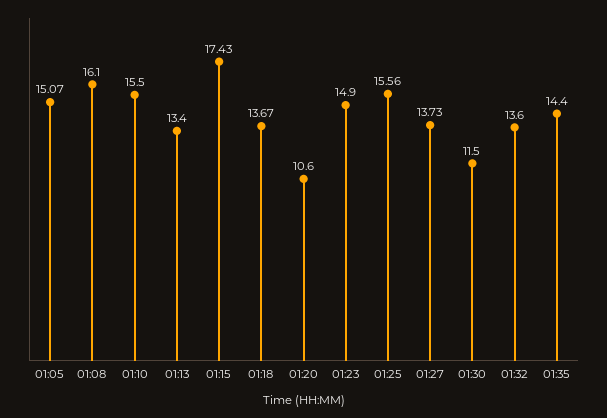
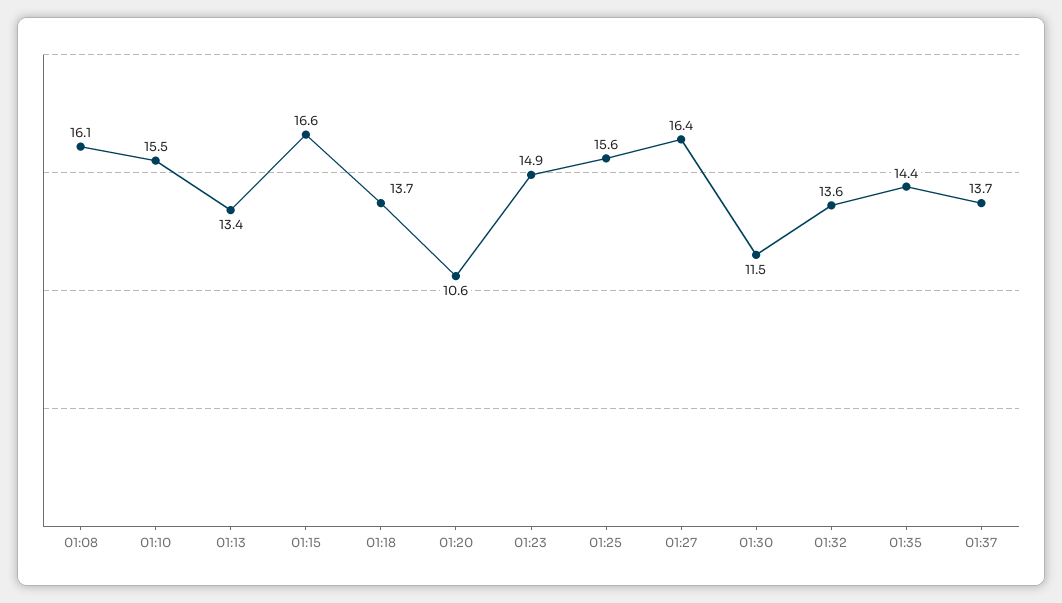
01:05: 15.07 -> none
01:15: 17.43 -> 16.6
01:27: 13.73 -> 16.4
01:37: none -> 13.7

